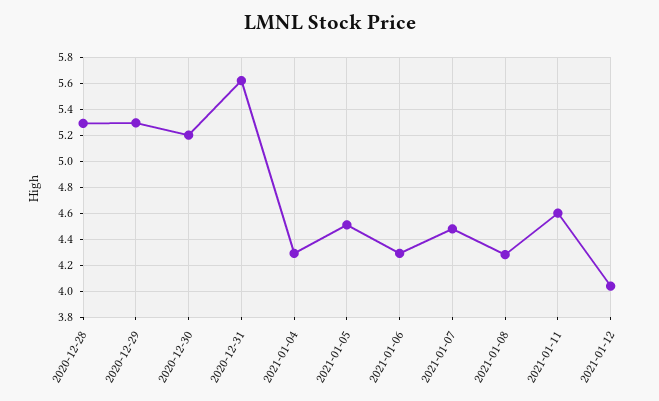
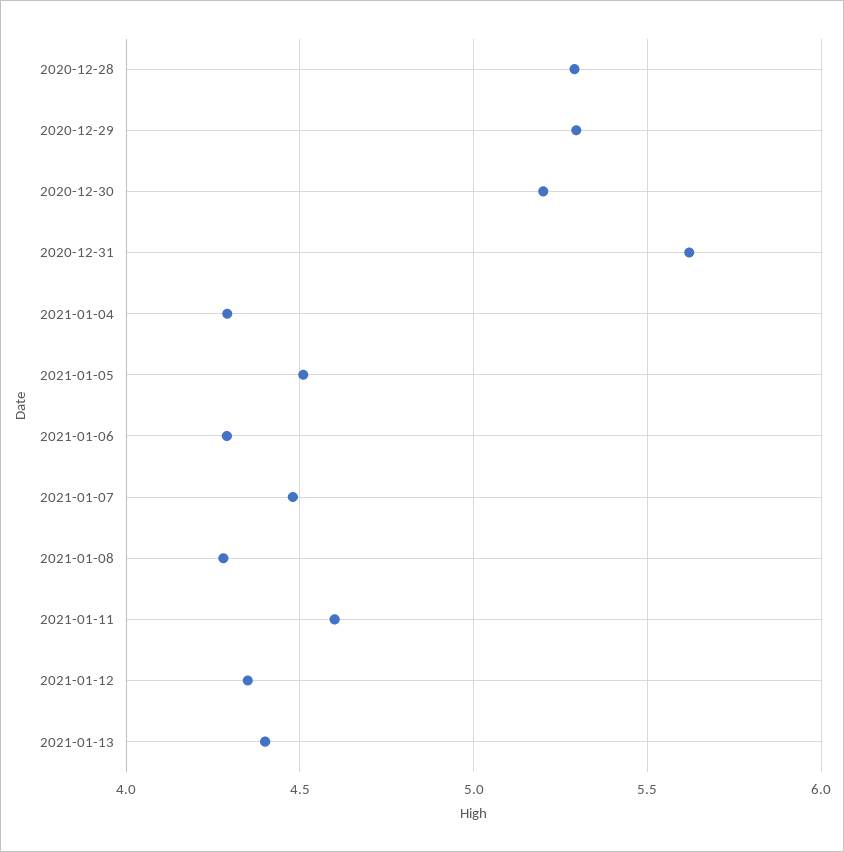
2021-01-12: 4.05 -> 4.35
2021-01-13: none -> 4.4

